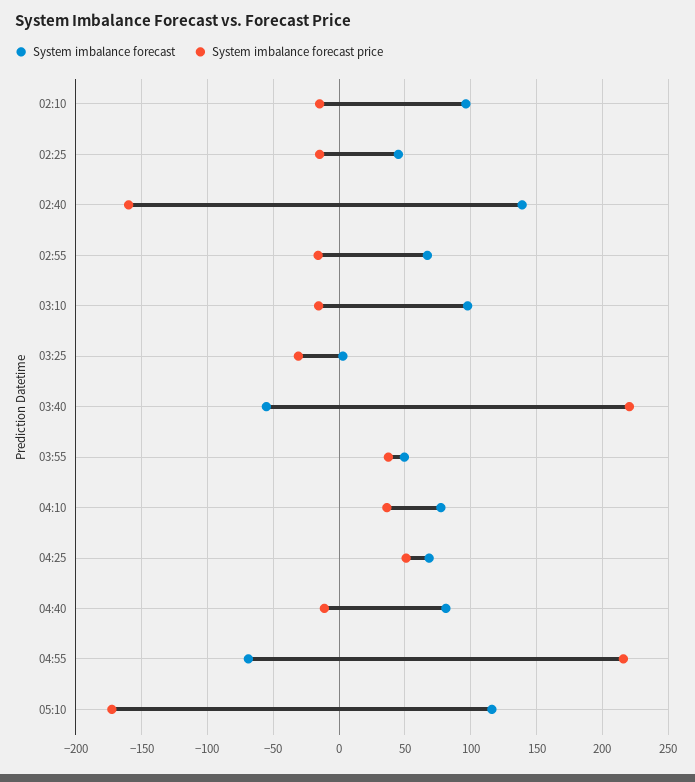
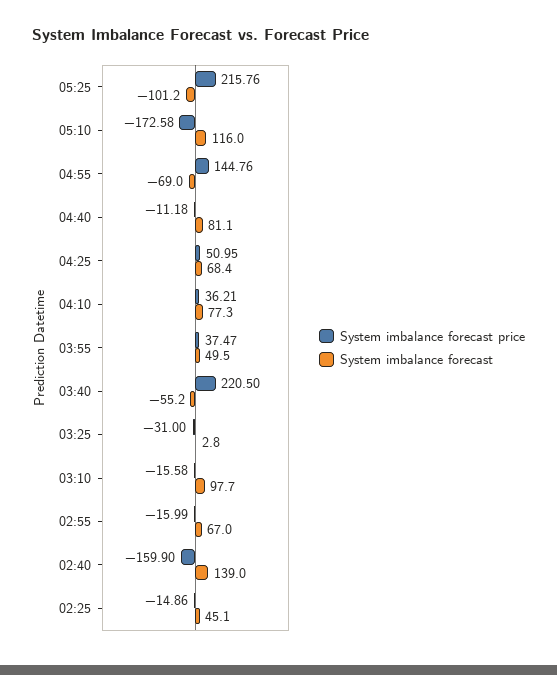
System imbalance forecast, 02:10: 95 -> none
System imbalance forecast price, 02:10: -15 -> none
System imbalance forecast price, 04:55: 215 -> 144.76
System imbalance forecast price, 05:25: none -> 215.76
System imbalance forecast, 05:25: none -> -101.2

